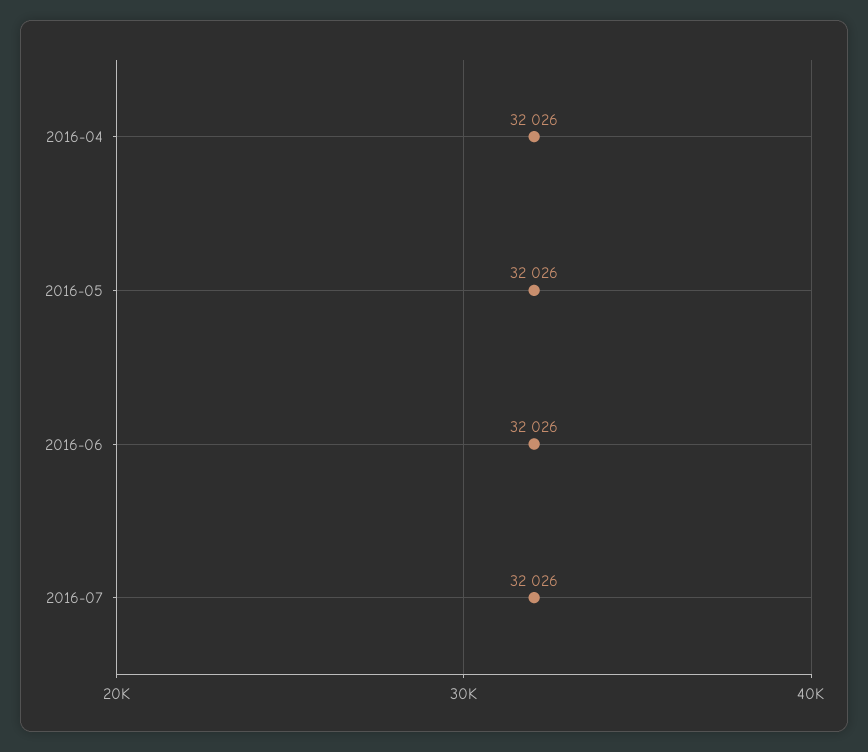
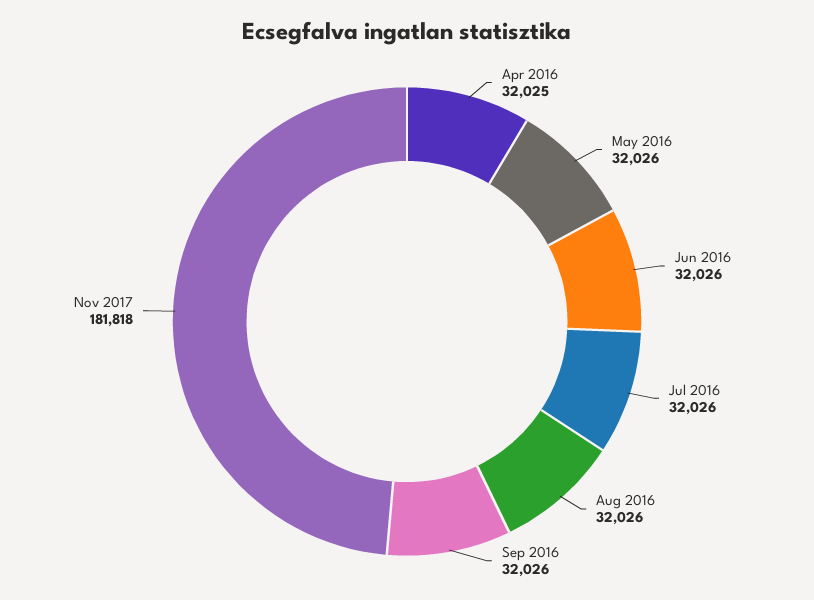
2016-04: 32026 -> 32025
Aug 2016: none -> 32026
Sep 2016: none -> 32026
Nov 2017: none -> 181818

